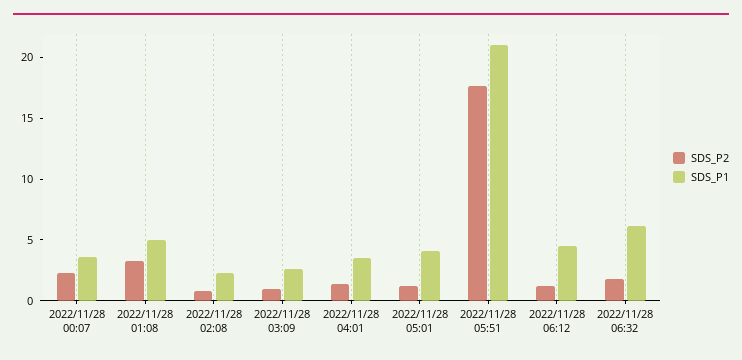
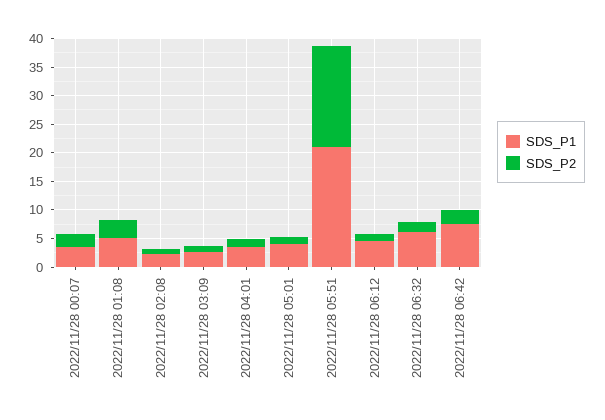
SDS_P1, 2022/11/28 06:42: none -> 7.5
SDS_P2, 2022/11/28 06:42: none -> 2.5

